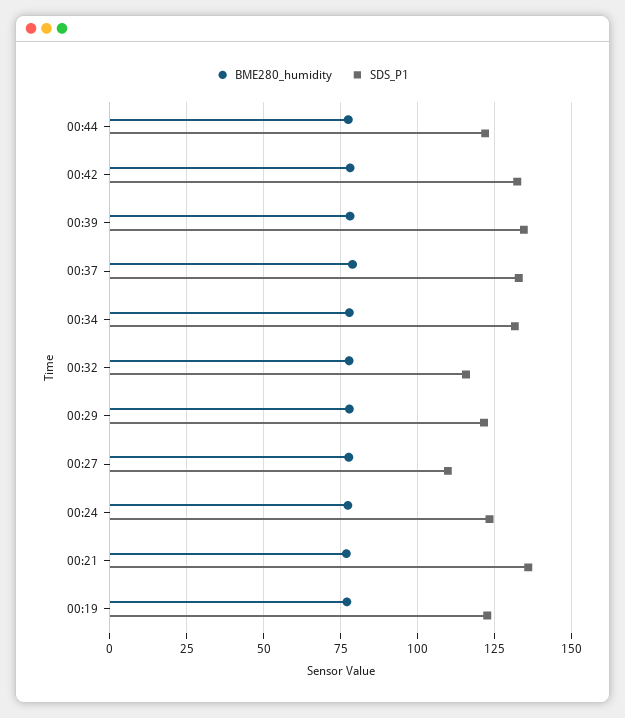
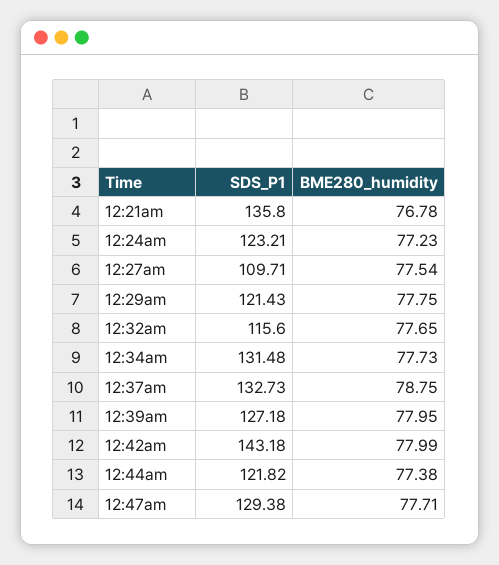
SDS_P1, 00:42: 132.5 -> 143.18
SDS_P1, 00:39: 135 -> 127.18
BME280_humidity, 00:19: 77.5 -> none
SDS_P1, 00:19: 122.5 -> none
SDS_P1, 12:47am: none -> 129.38
BME280_humidity, 12:47am: none -> 77.71

